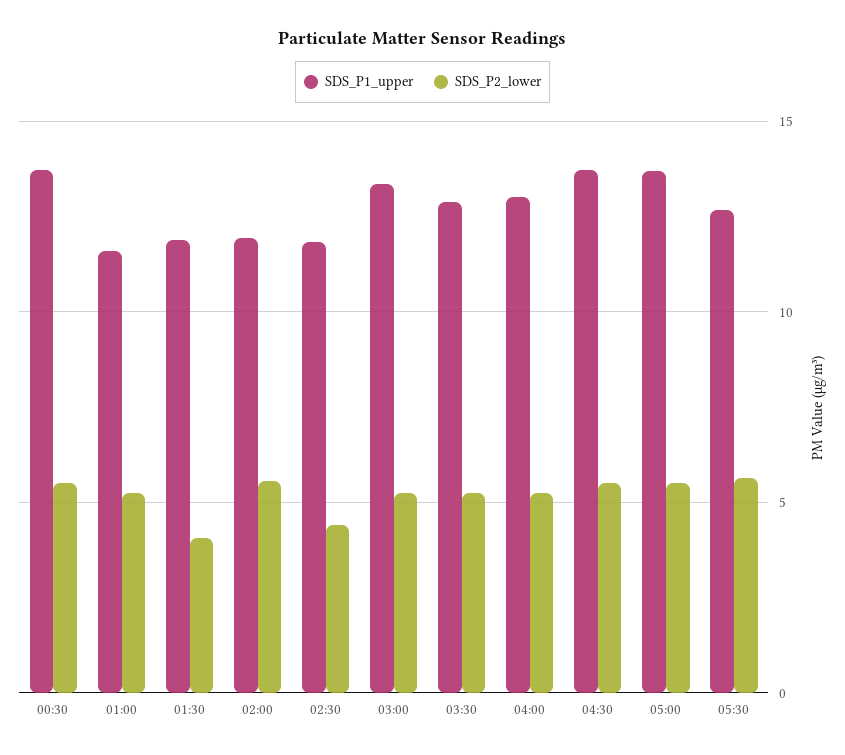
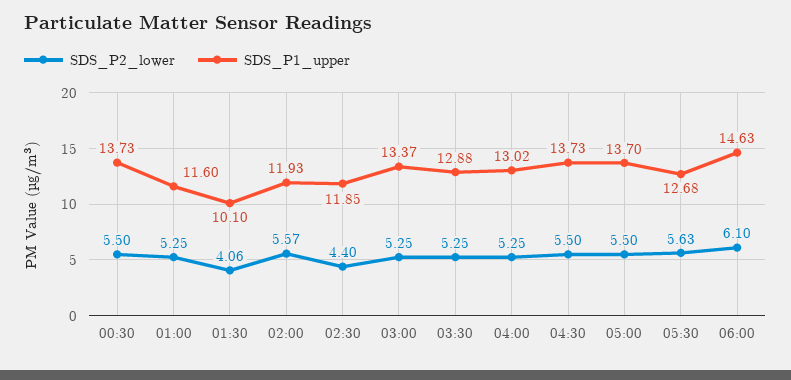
SDS_P1_upper, 01:30: 12 -> 10.1
SDS_P2_lower, 06:00: none -> 6.1
SDS_P1_upper, 06:00: none -> 14.63

